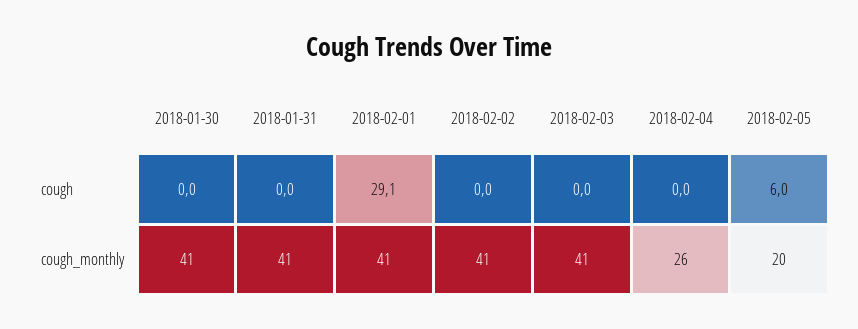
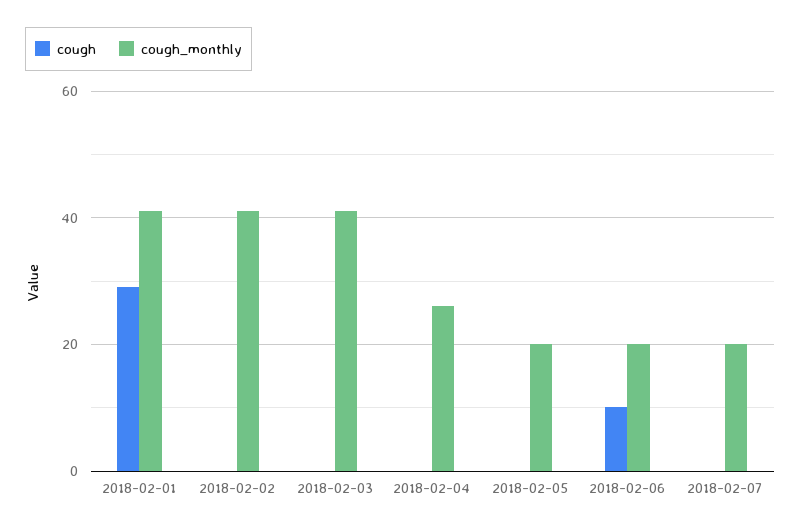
cough, 2018-01-30: 0 -> none
cough, 2018-01-31: 0 -> none
cough, 2018-02-05: 6 -> 0
cough_monthly, 2018-01-30: 41 -> none
cough_monthly, 2018-01-31: 41 -> none
cough, 2018-02-06: none -> 10
cough_monthly, 2018-02-06: none -> 20
cough, 2018-02-07: none -> 0
cough_monthly, 2018-02-07: none -> 20

